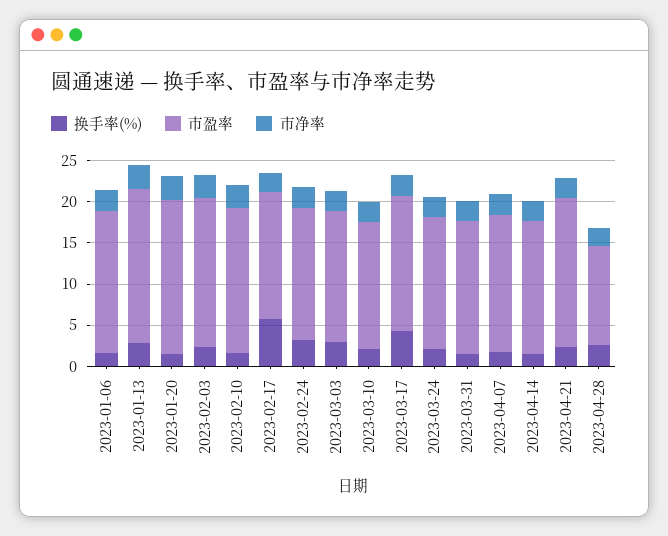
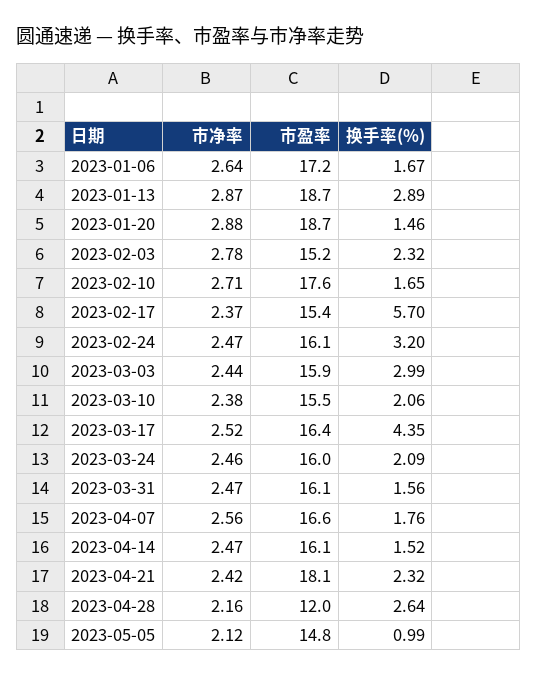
市盈率, 2023-02-03: 18 -> 15.2
市净率, 2023-05-05: none -> 2.12
市盈率, 2023-05-05: none -> 14.8
换手率(%), 2023-05-05: none -> 0.99

